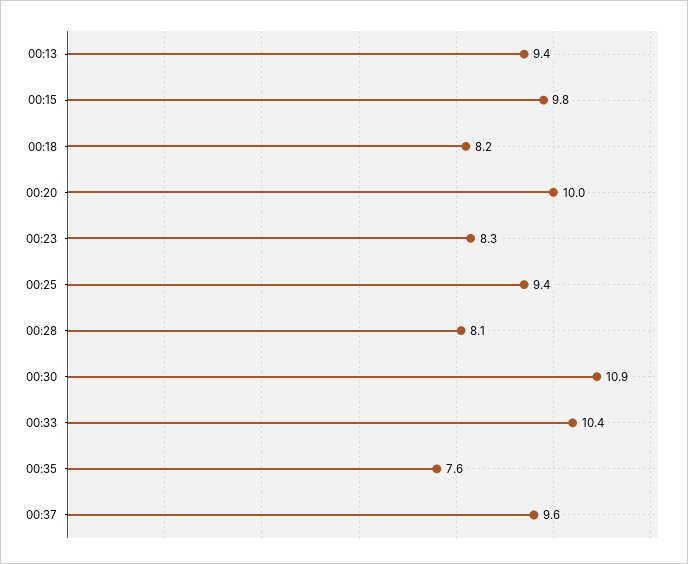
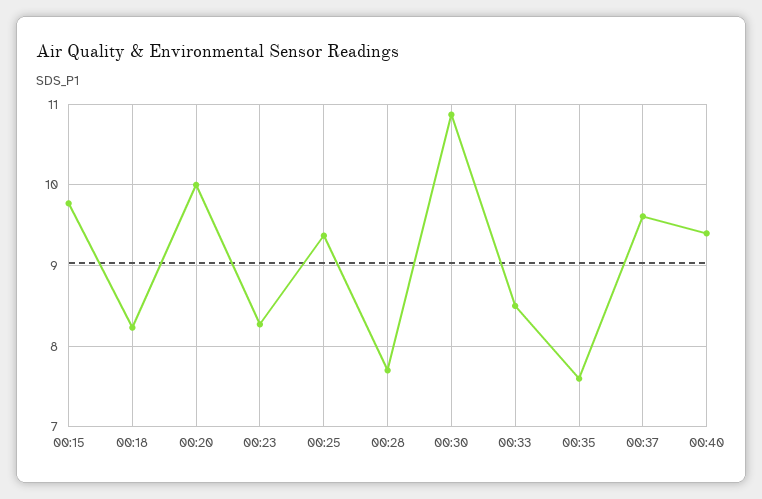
00:13: 9.4 -> none
00:28: 8.1 -> 7.7
00:33: 10.4 -> 8.5
00:40: none -> 9.4

